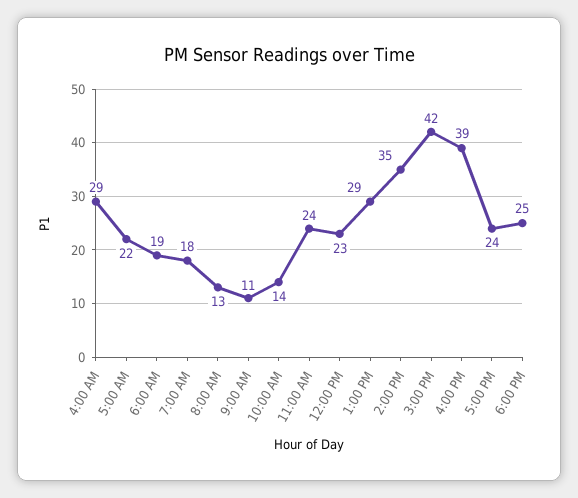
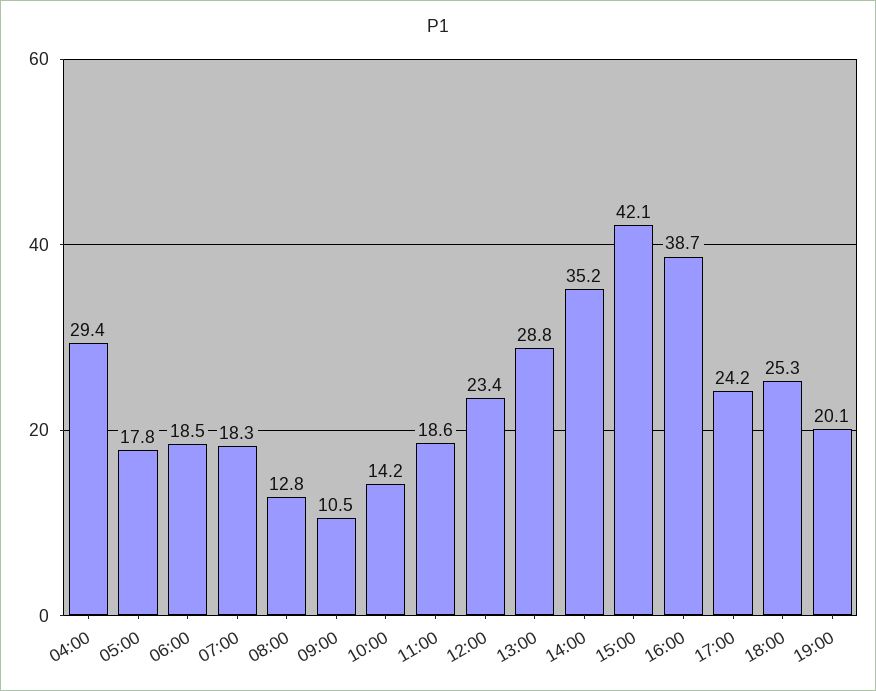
5:00 AM: 22 -> 17.8
11:00 AM: 24 -> 18.6
19:00: none -> 20.1

